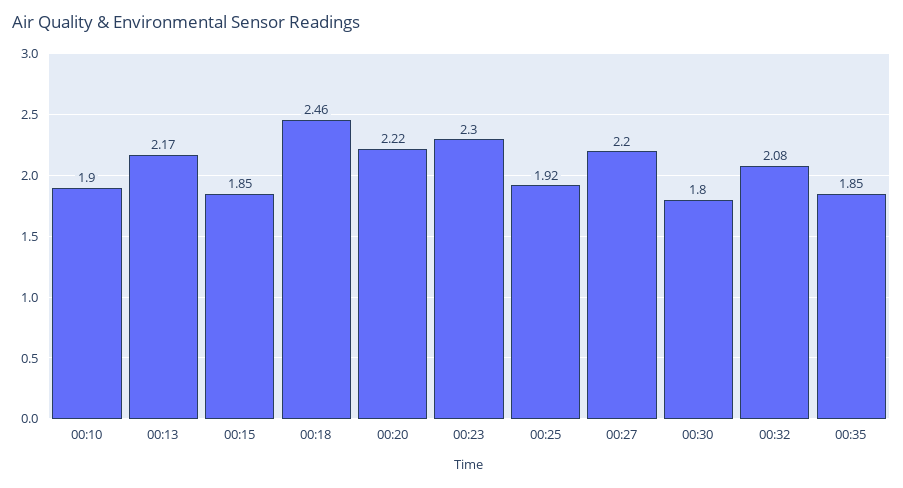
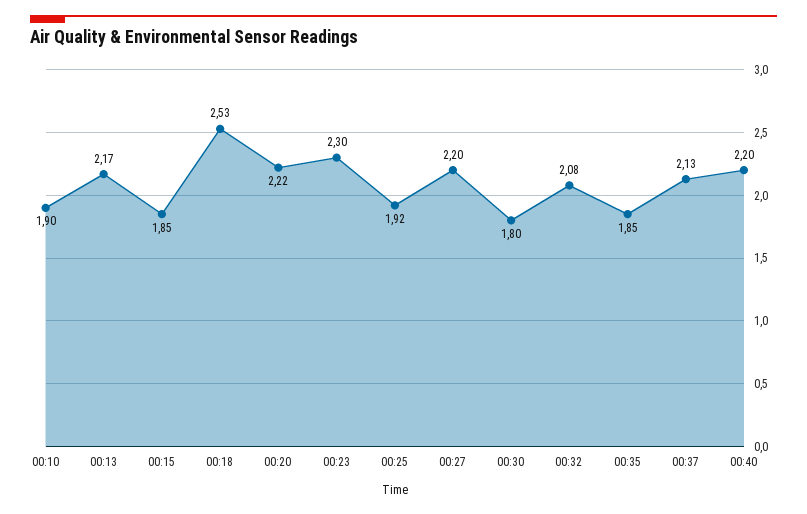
00:18: 2.46 -> 2.53
00:37: none -> 2.13
00:40: none -> 2.2

